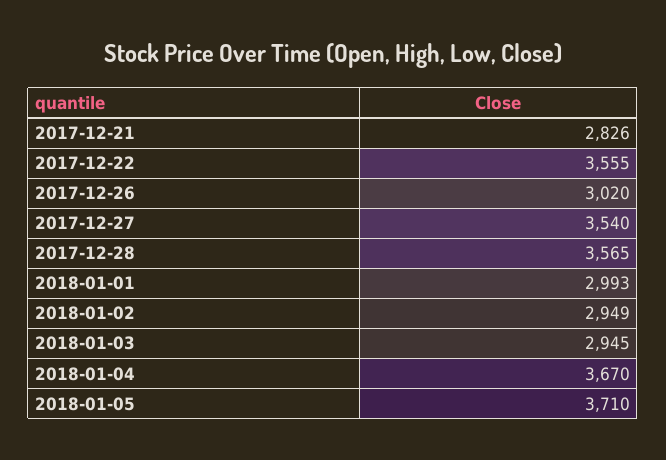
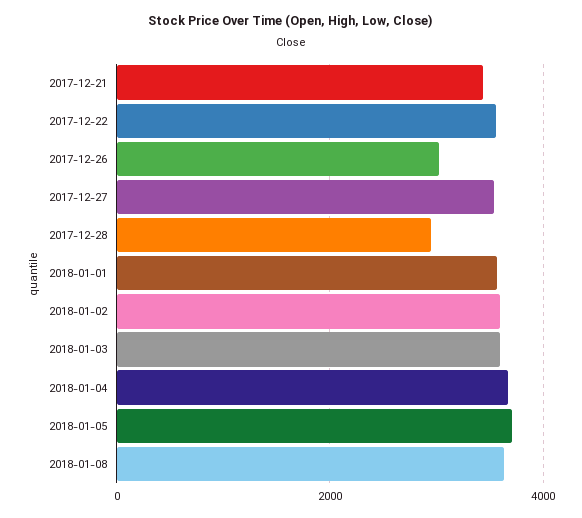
2017-12-21: 2826 -> 3400
2017-12-28: 3565 -> 3000
2018-01-01: 2993 -> 3600
2018-01-02: 2949 -> 3600
2018-01-03: 2945 -> 3600
2018-01-08: none -> 3600

